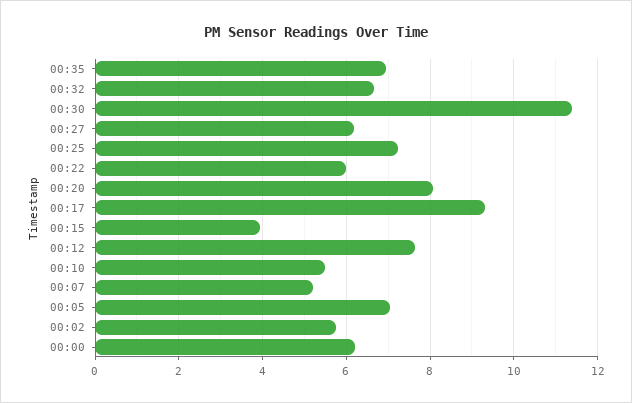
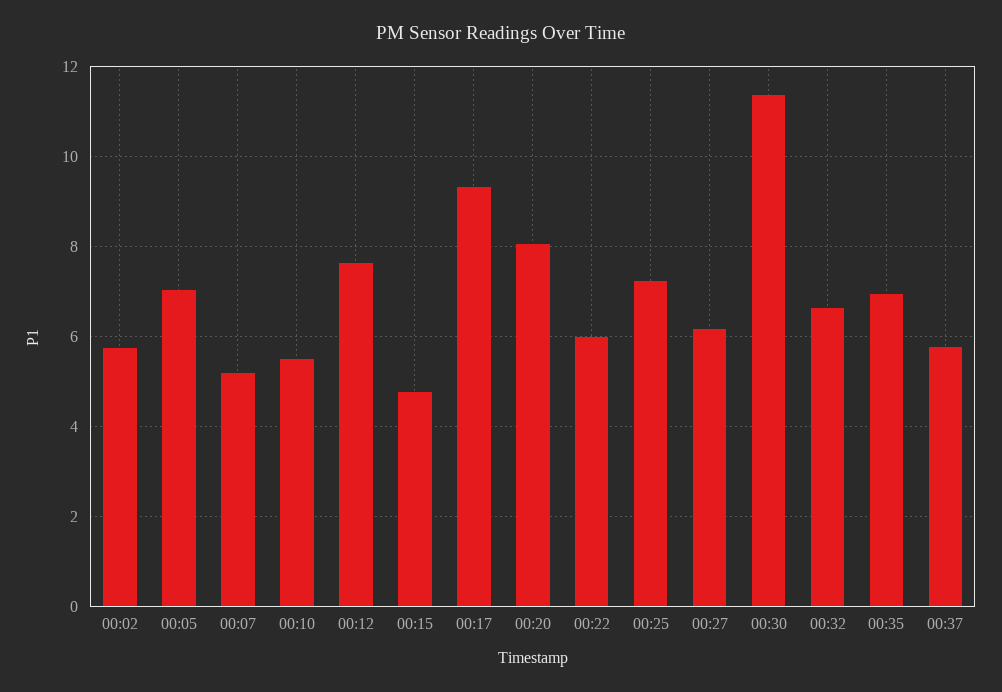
00:15: 4 -> 4.8
00:00: 6.2 -> none
00:37: none -> 5.8

